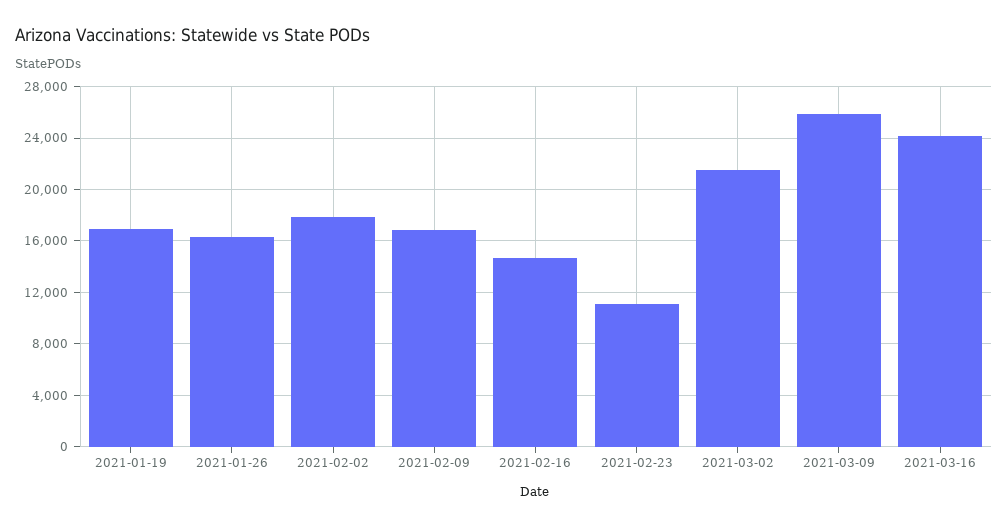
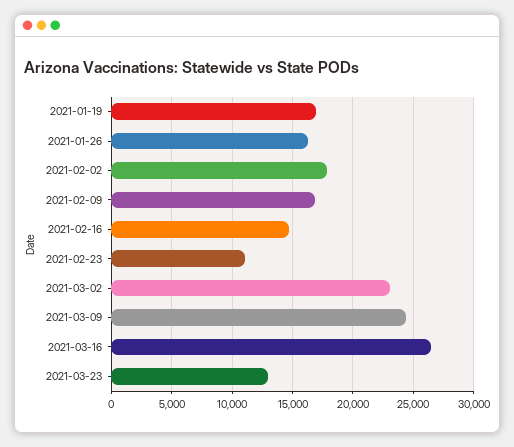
2021-03-02: 21500 -> 23000
2021-03-09: 26000 -> 24500
2021-03-16: 24000 -> 26500
2021-03-23: none -> 13000

